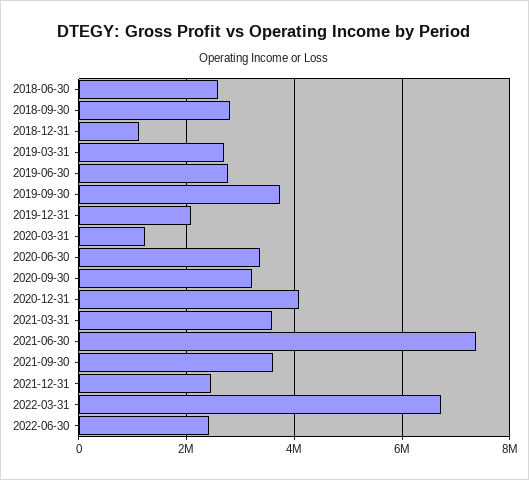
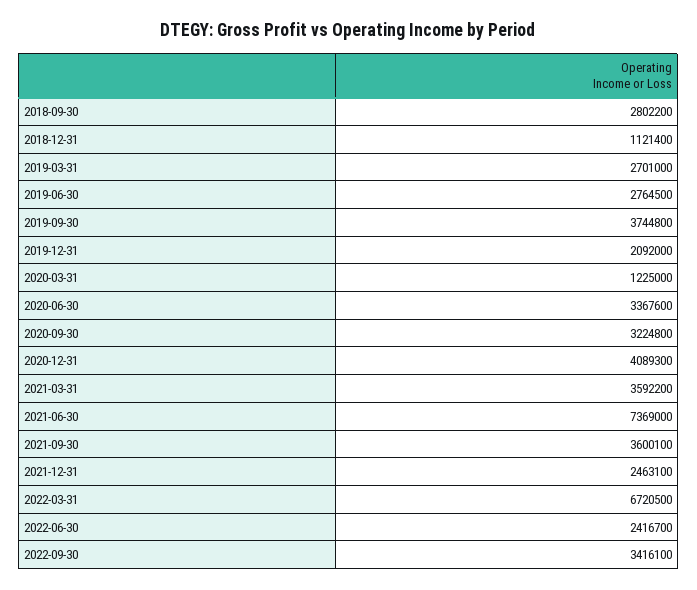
2018-06-30: 2600000 -> none
2022-09-30: none -> 3416100

